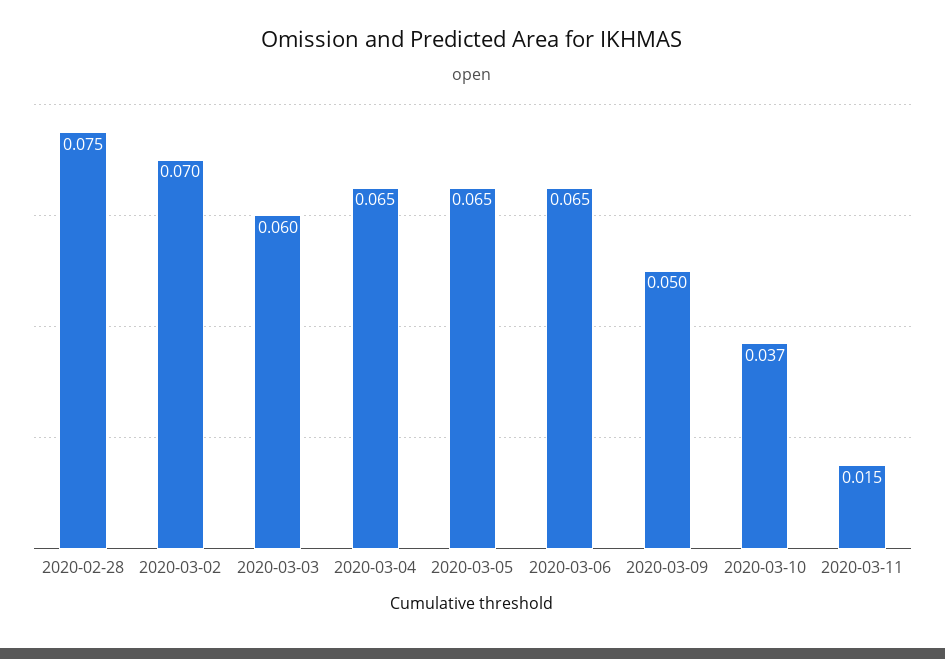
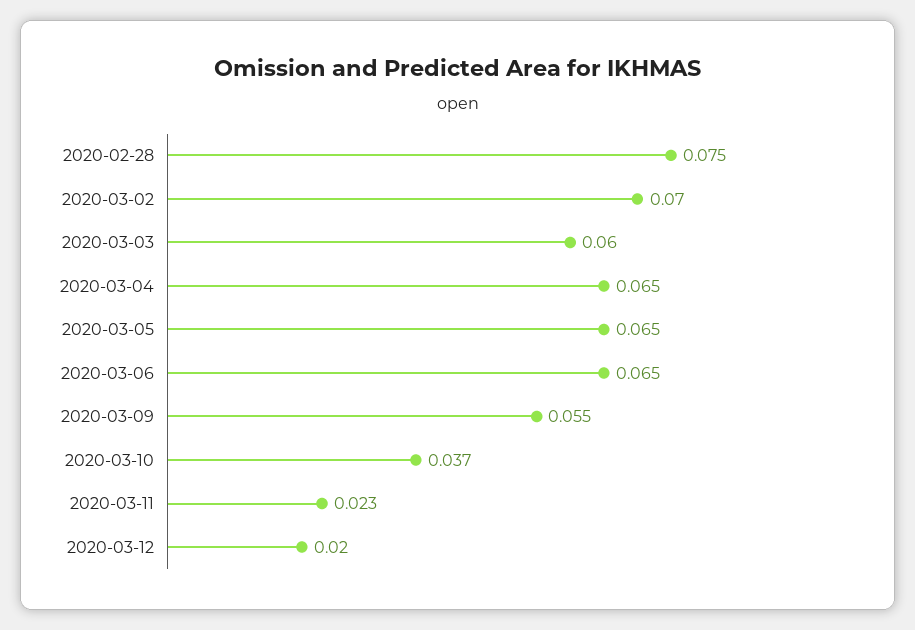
2020-03-09: 0.05 -> 0.055
2020-03-11: 0.015 -> 0.023
2020-03-12: none -> 0.02

